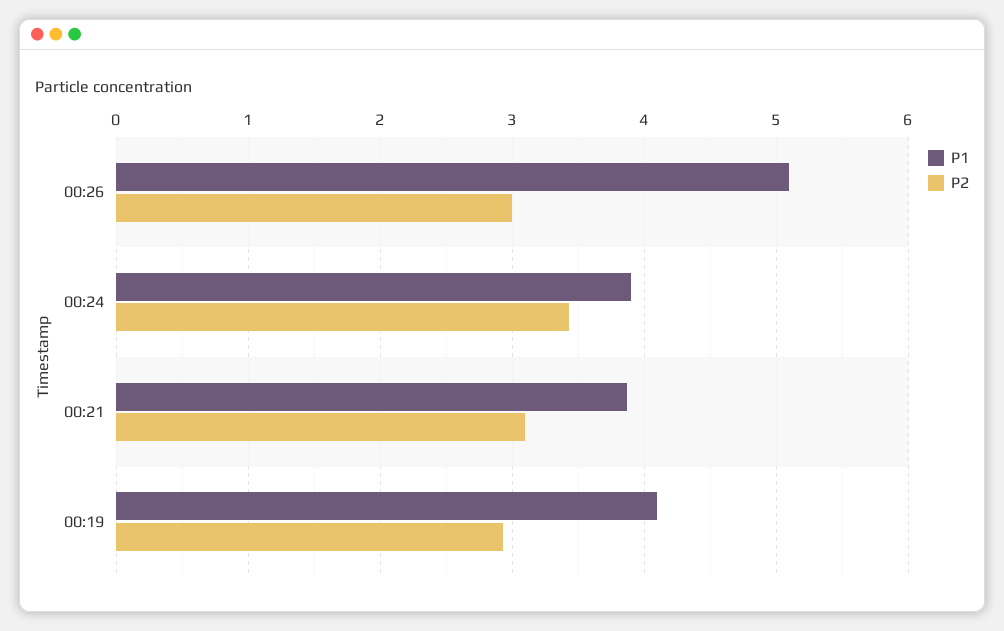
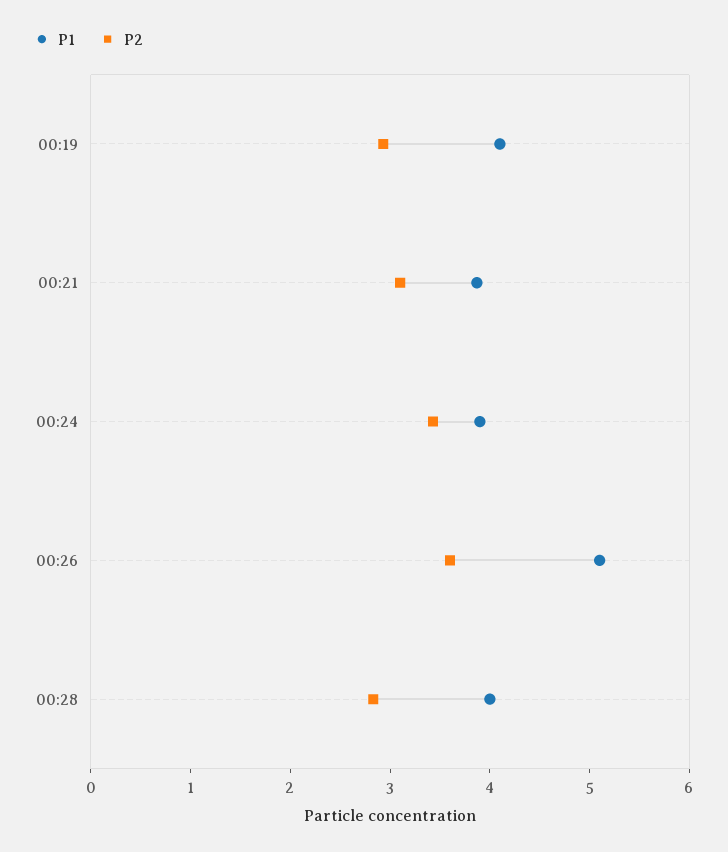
P2, 00:26: 3 -> 3.6
P1, 00:28: none -> 4
P2, 00:28: none -> 2.8

